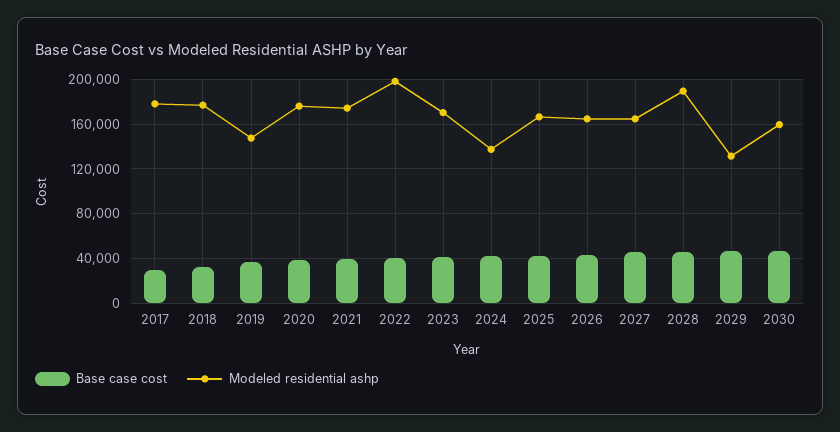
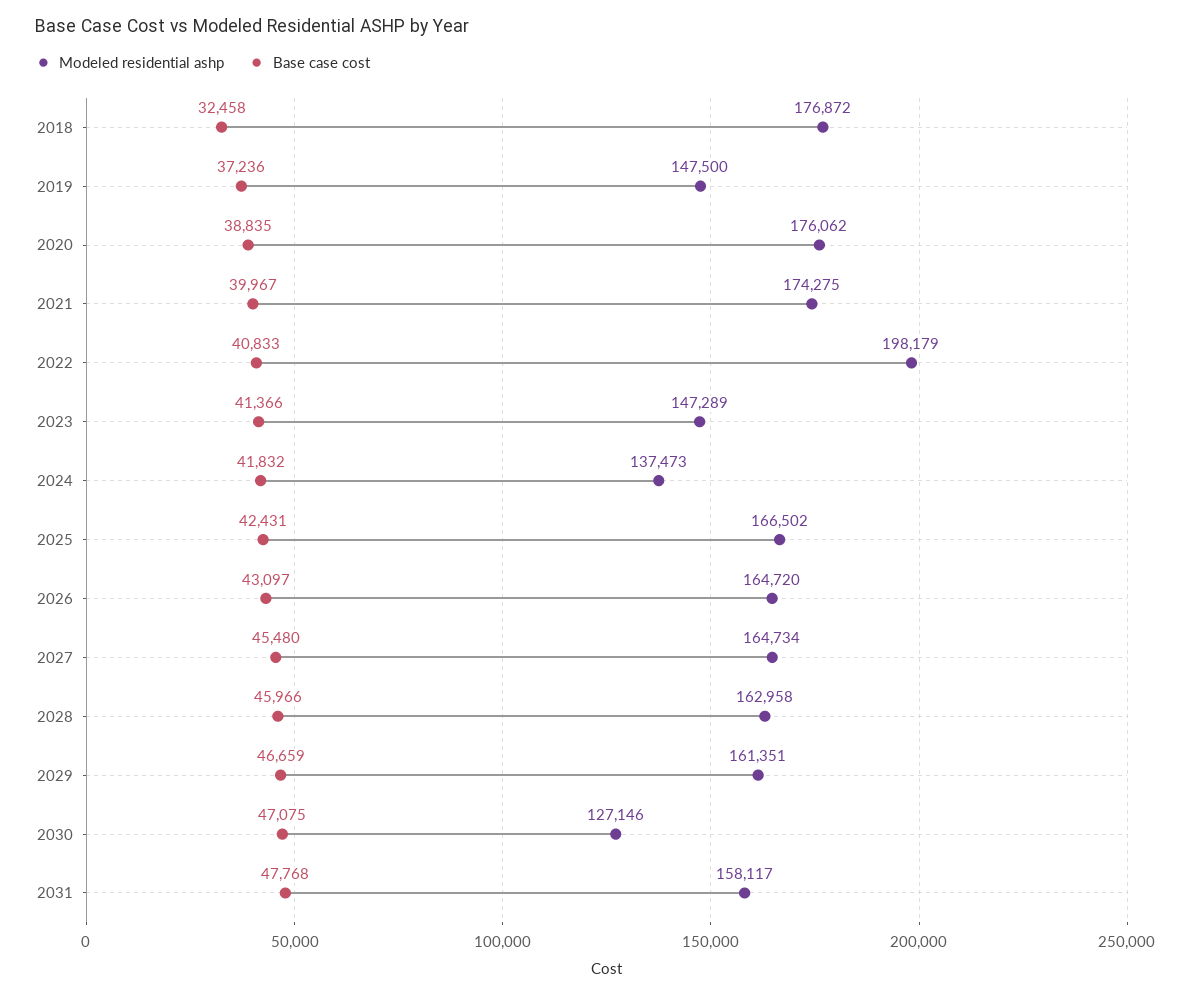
Base case cost, 2017: 30000 -> none
Modeled residential ashp, 2017: 180000 -> none
Modeled residential ashp, 2023: 170000 -> 147289
Modeled residential ashp, 2028: 190000 -> 162958
Modeled residential ashp, 2029: 130000 -> 161351
Modeled residential ashp, 2030: 160000 -> 127146
Modeled residential ashp, 2031: none -> 158117
Base case cost, 2031: none -> 47768

